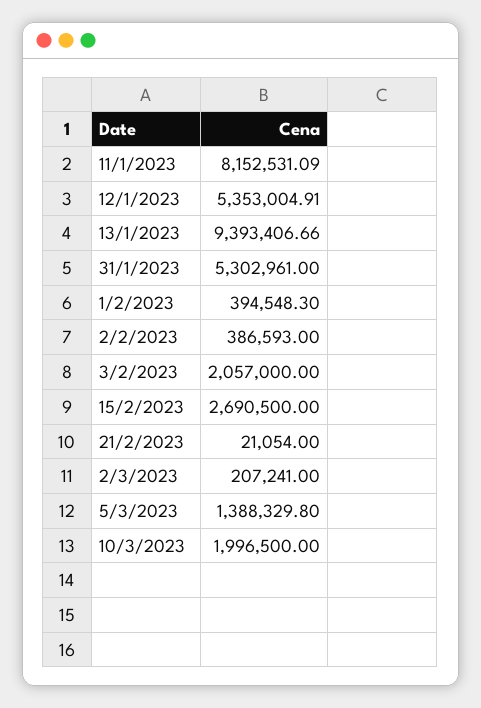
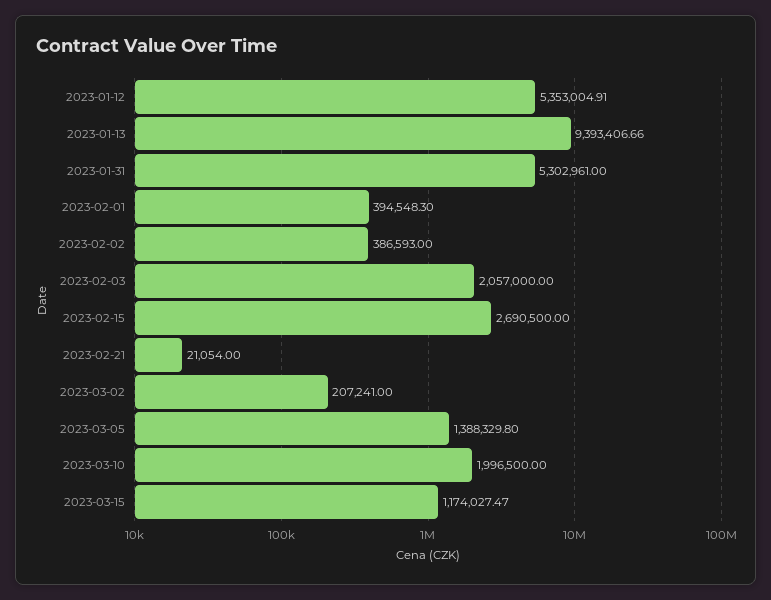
11/1/2023: 8152531.09 -> none
2023-03-15: none -> 1174027.47

